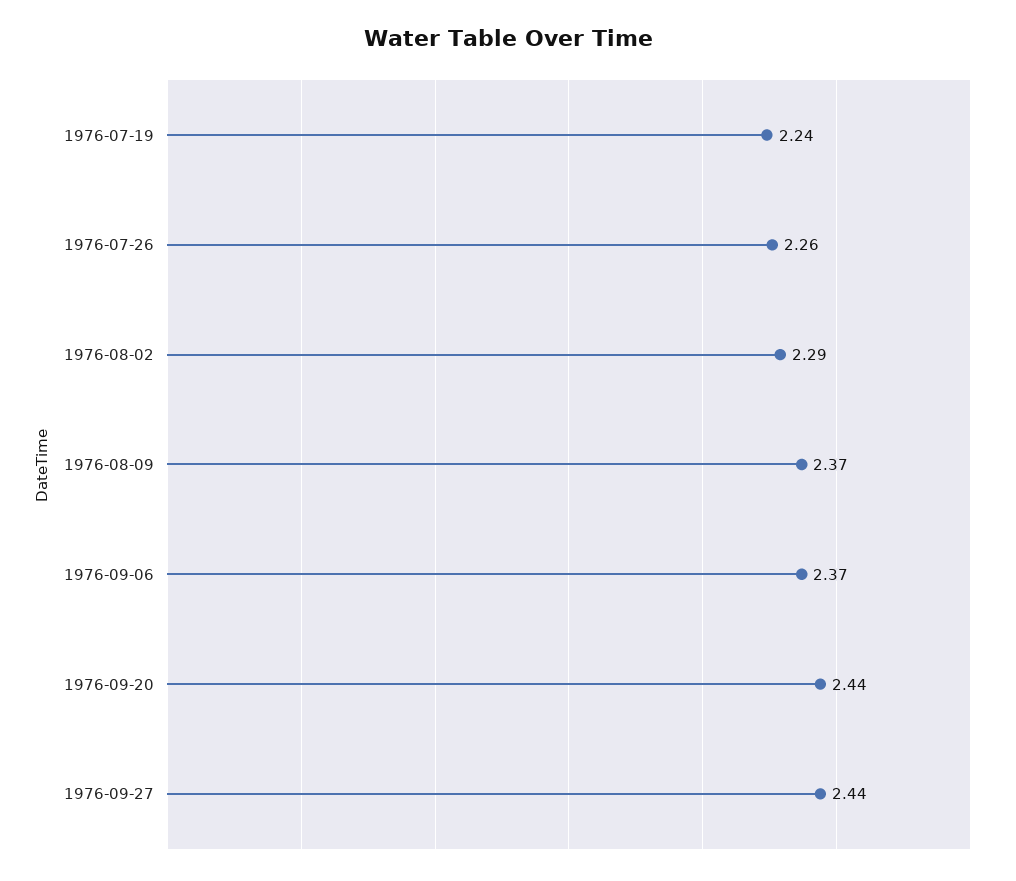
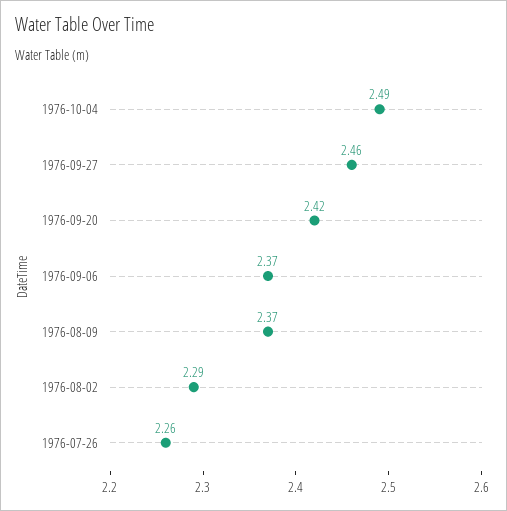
1976-07-19: 2.24 -> none
1976-09-20: 2.44 -> 2.42
1976-09-27: 2.44 -> 2.46
1976-10-04: none -> 2.49

